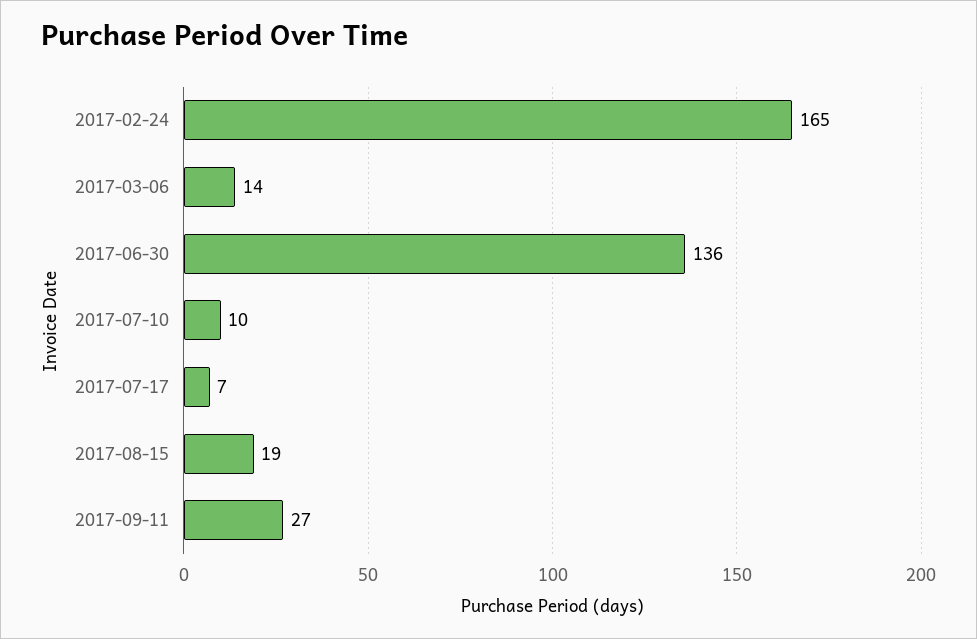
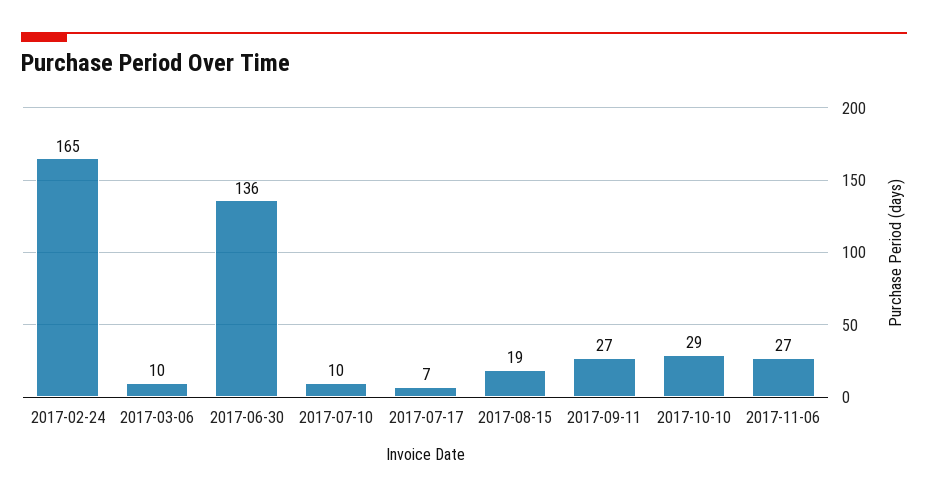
2017-03-06: 14 -> 10
2017-10-10: none -> 29
2017-11-06: none -> 27

